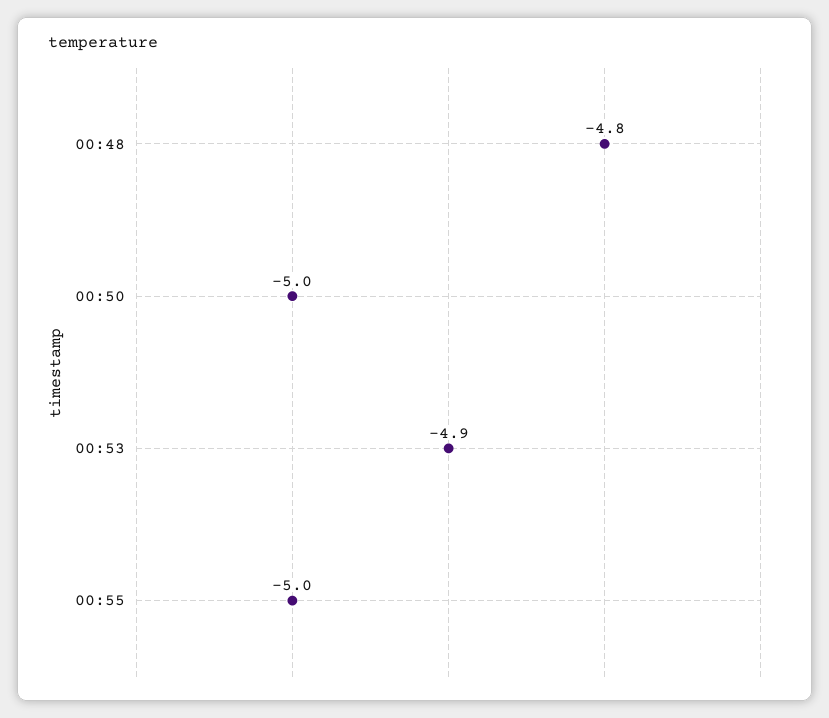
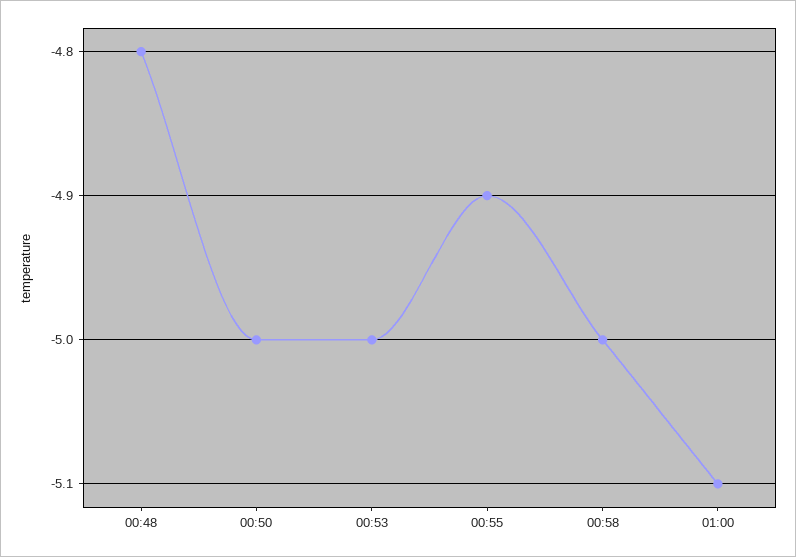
00:53: -4.9 -> -5
00:55: -5 -> -4.9
00:58: none -> -5
01:00: none -> -5.1

